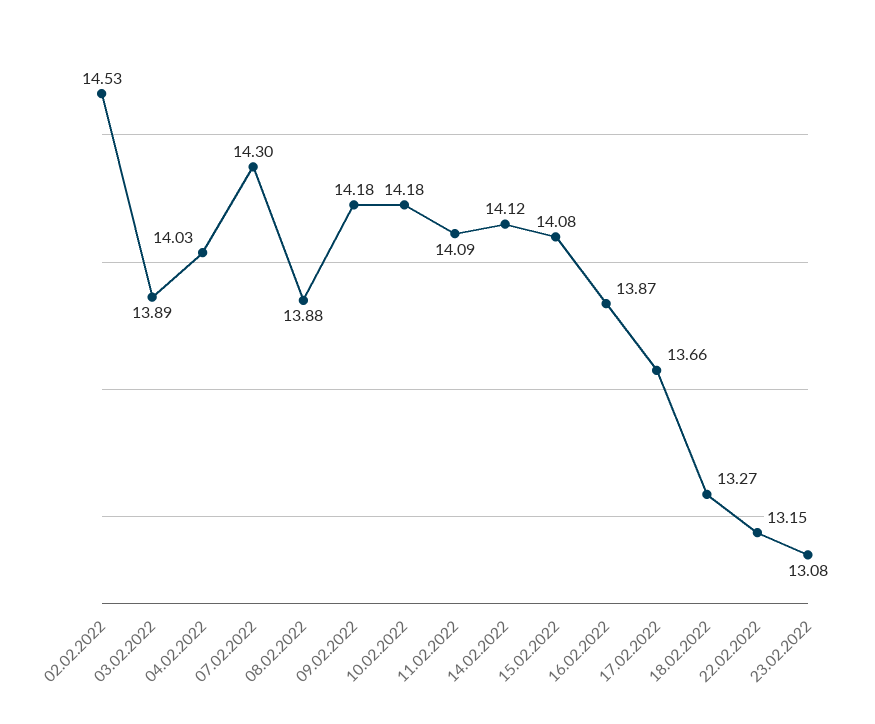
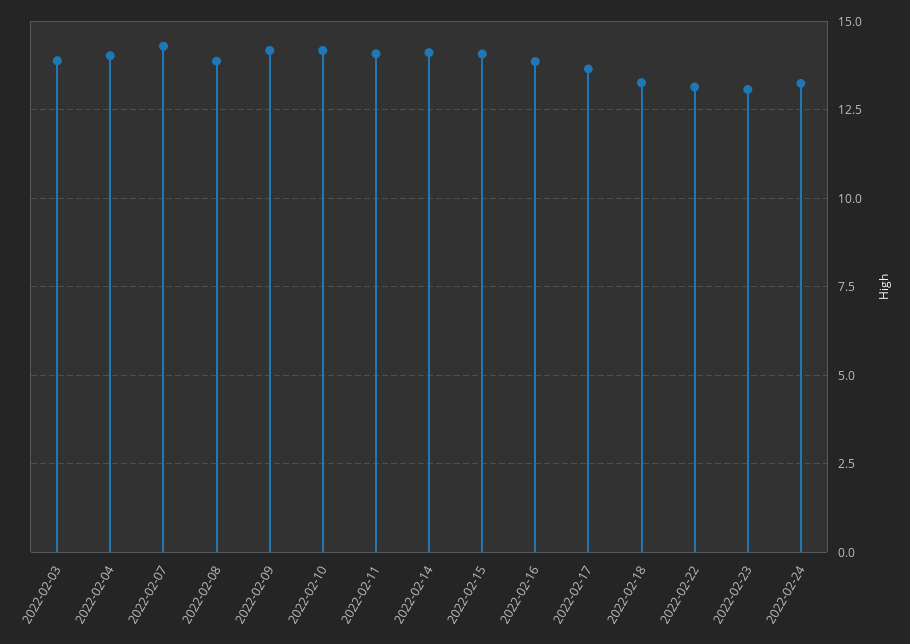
02.02.2022: 14.53 -> none
2022-02-24: none -> 13.25

